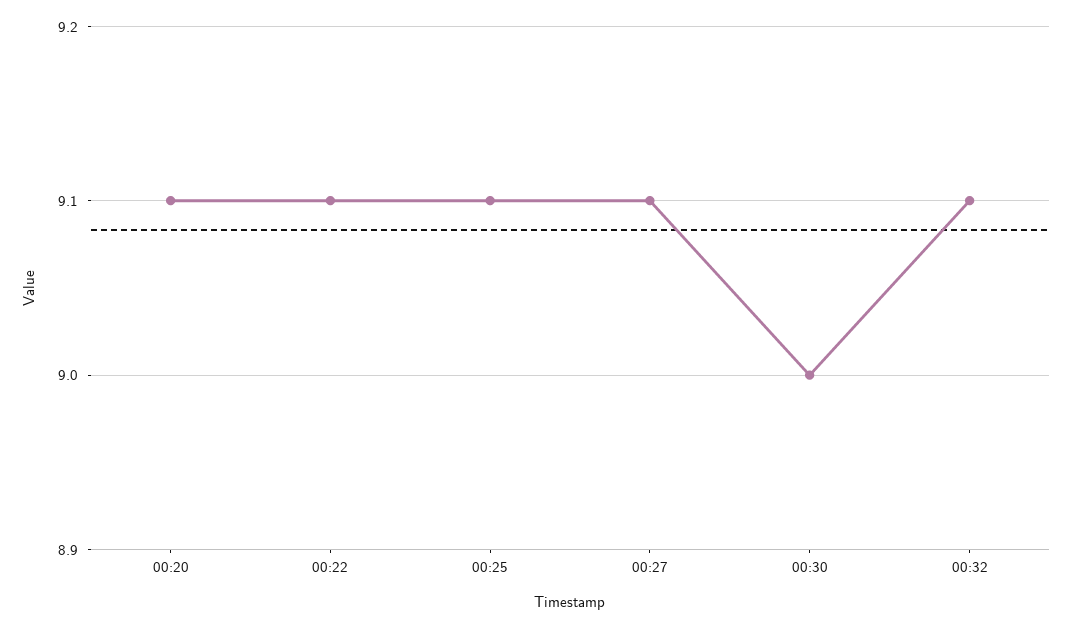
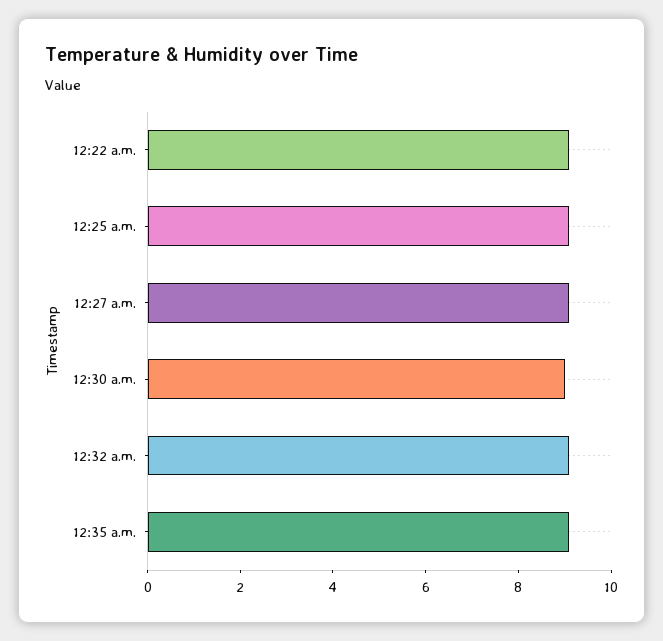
00:20: 9.1 -> none
12:35 a.m.: none -> 9

